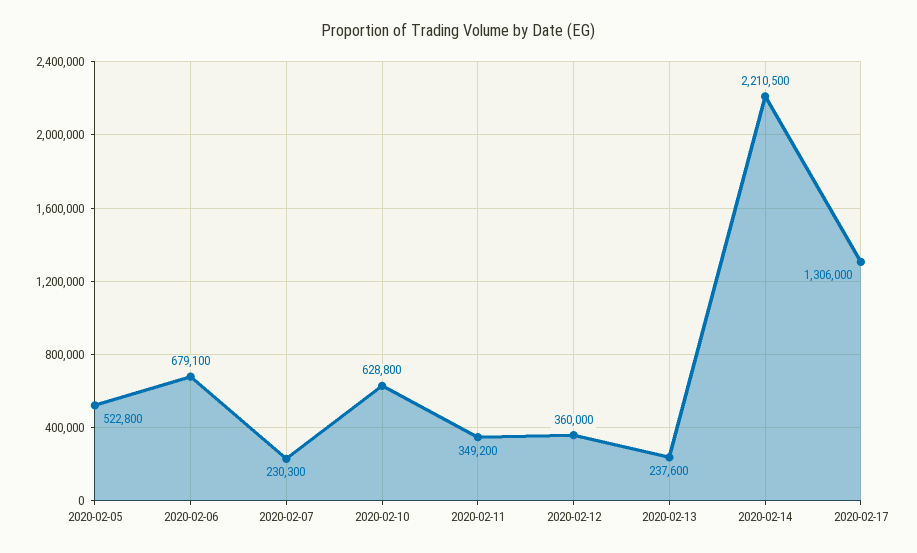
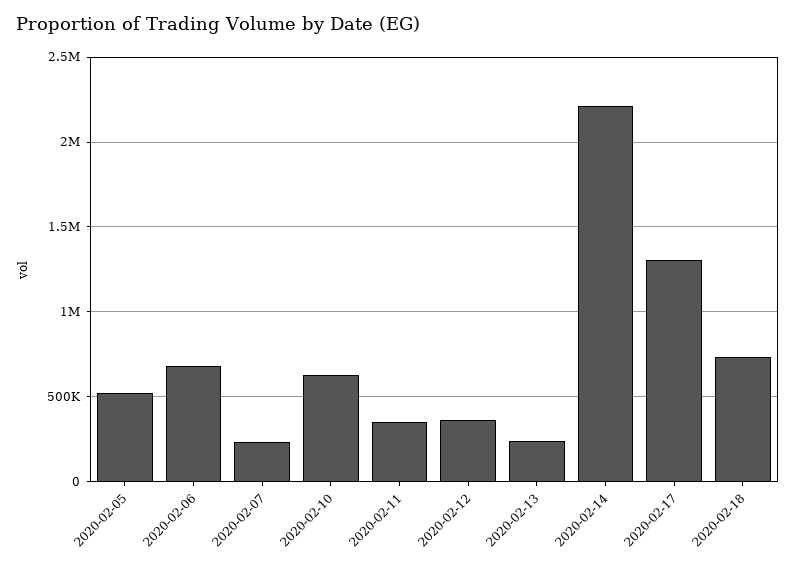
2020-02-18: none -> 750000

